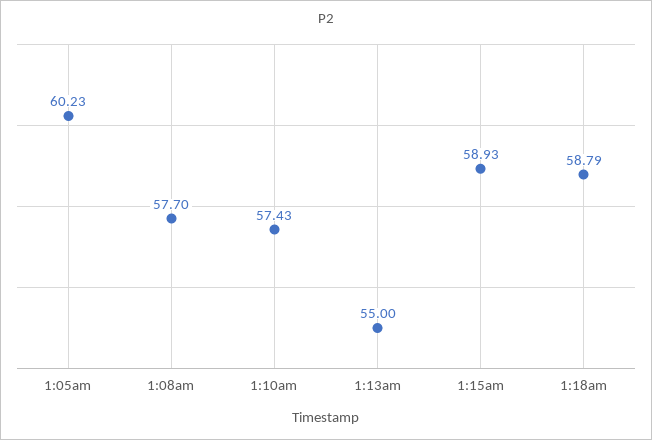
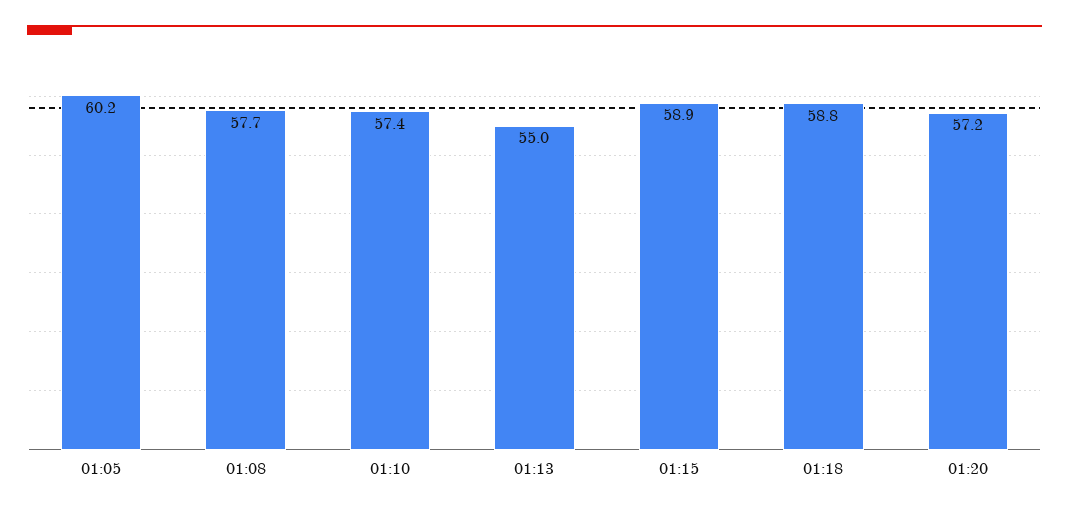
01:20: none -> 57.2

